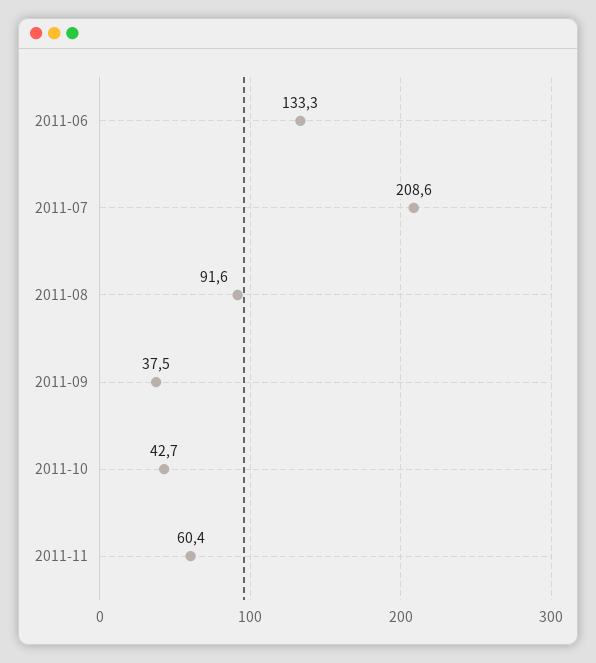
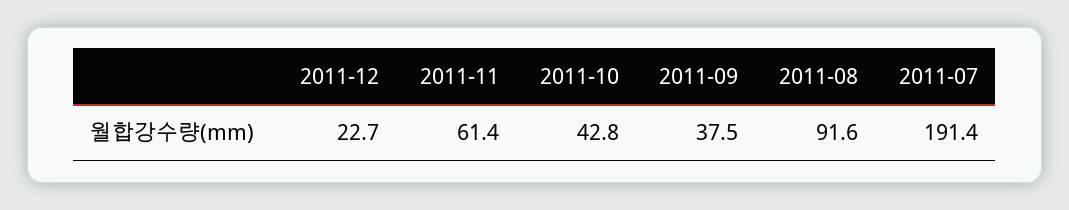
2011-06: 133.3 -> none
2011-07: 208.6 -> 191.4
2011-10: 42.7 -> 42.8
2011-11: 60.4 -> 61.4
2011-12: none -> 22.7

